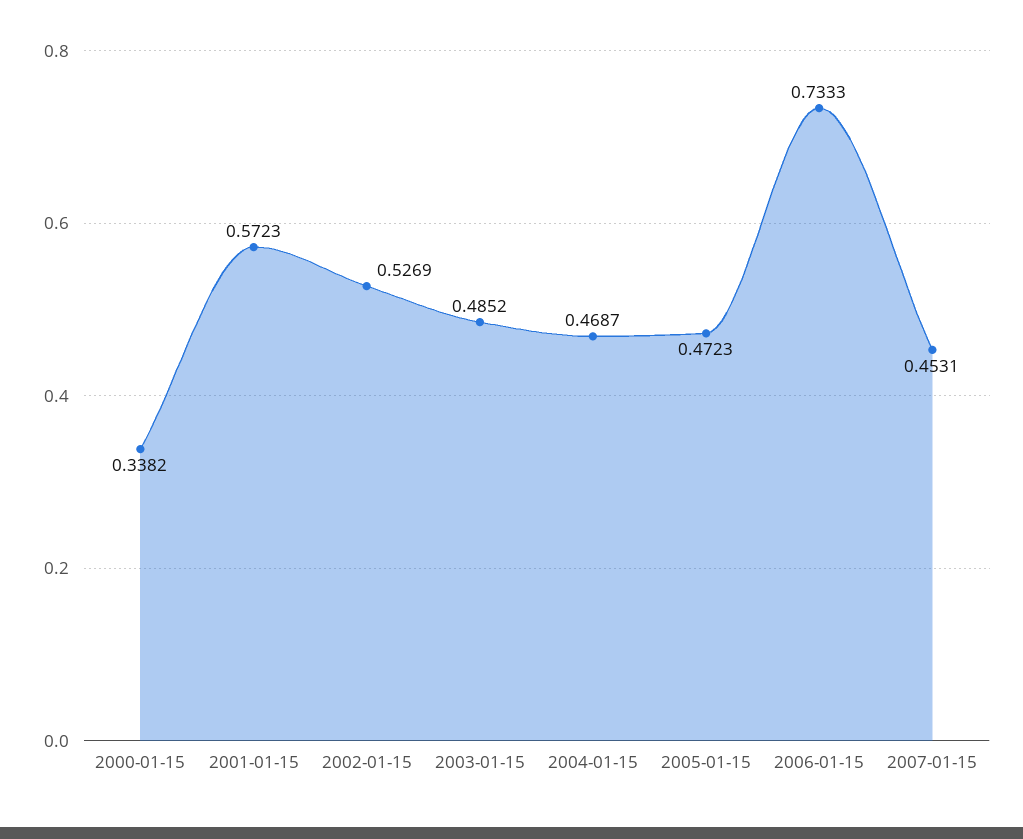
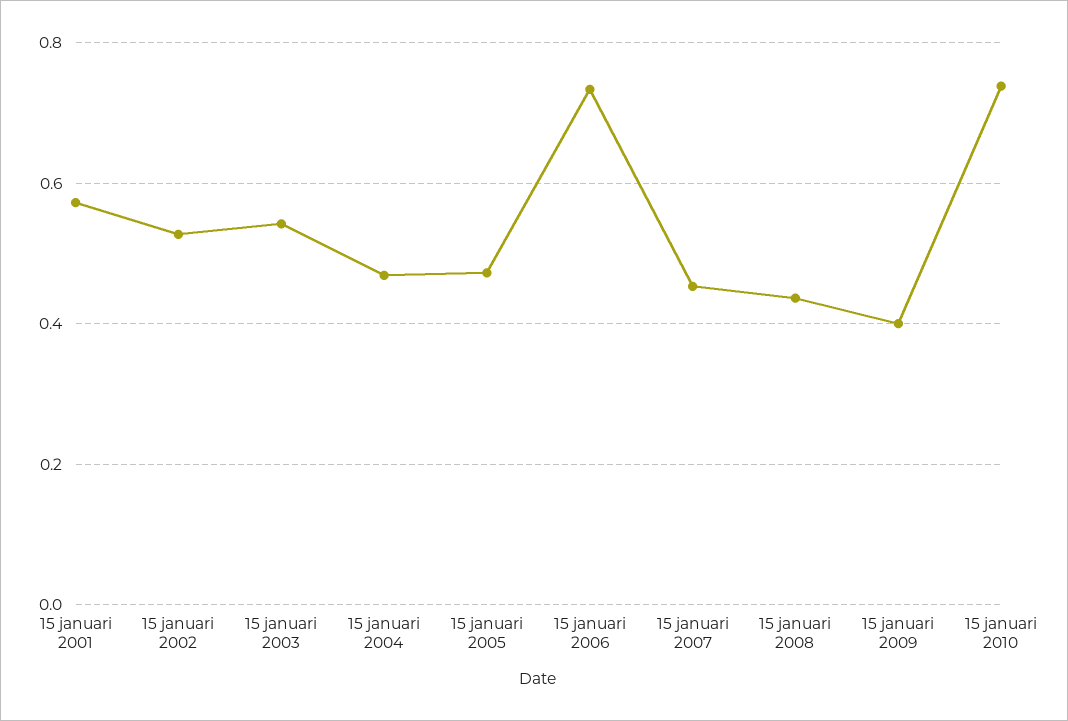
2000-01-15: 0.3382 -> none
2003-01-15: 0.4852 -> 0.54
15 januari 2008: none -> 0.44
15 januari 2009: none -> 0.4
15 januari 2010: none -> 0.74

